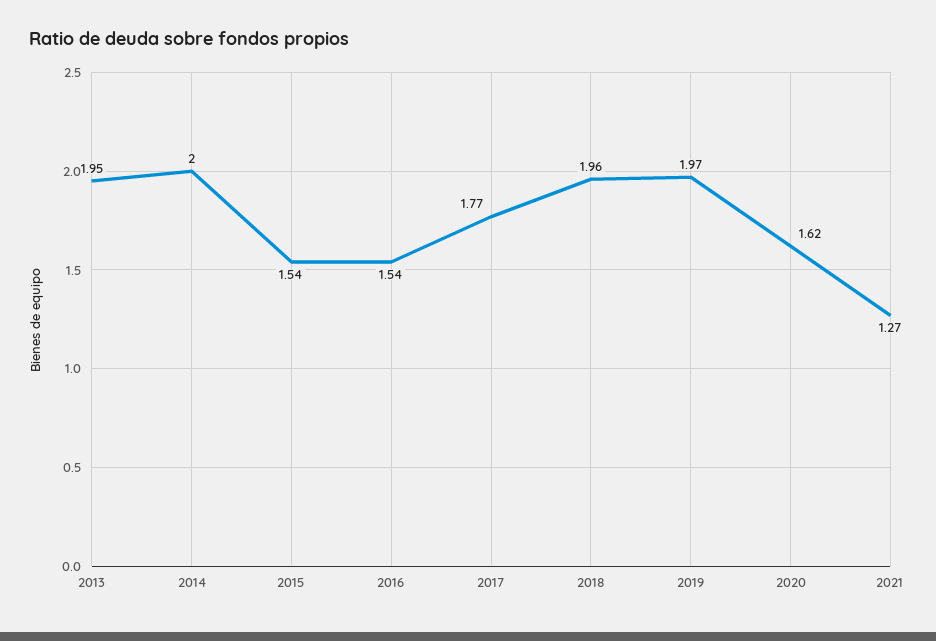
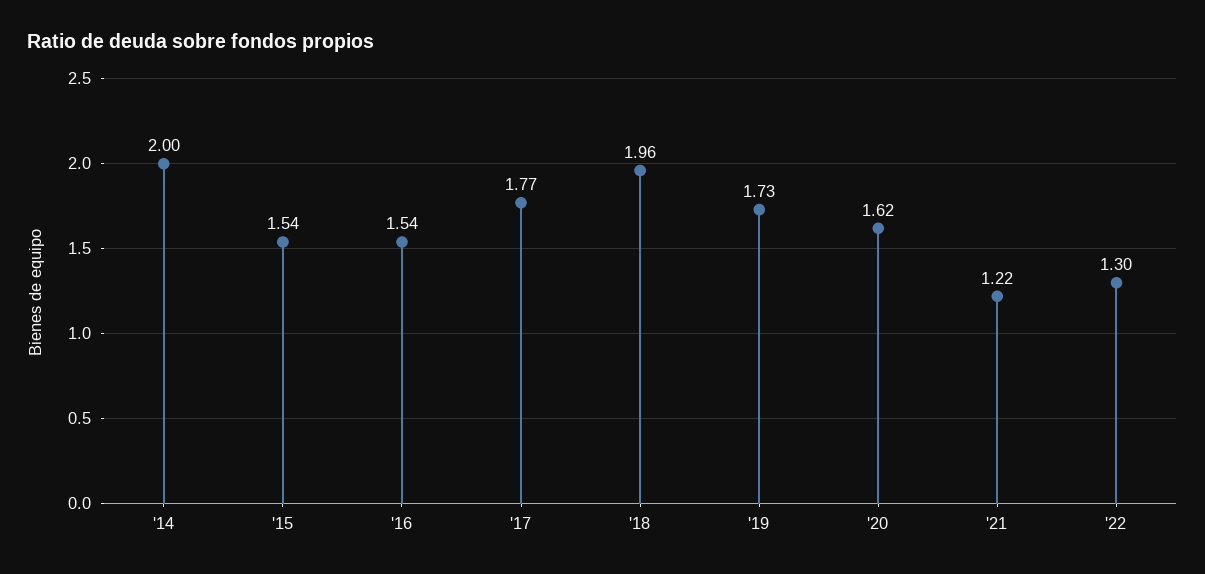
2013: 1.95 -> none
2019: 1.97 -> 1.73
2021: 1.27 -> 1.22
'22: none -> 1.3

